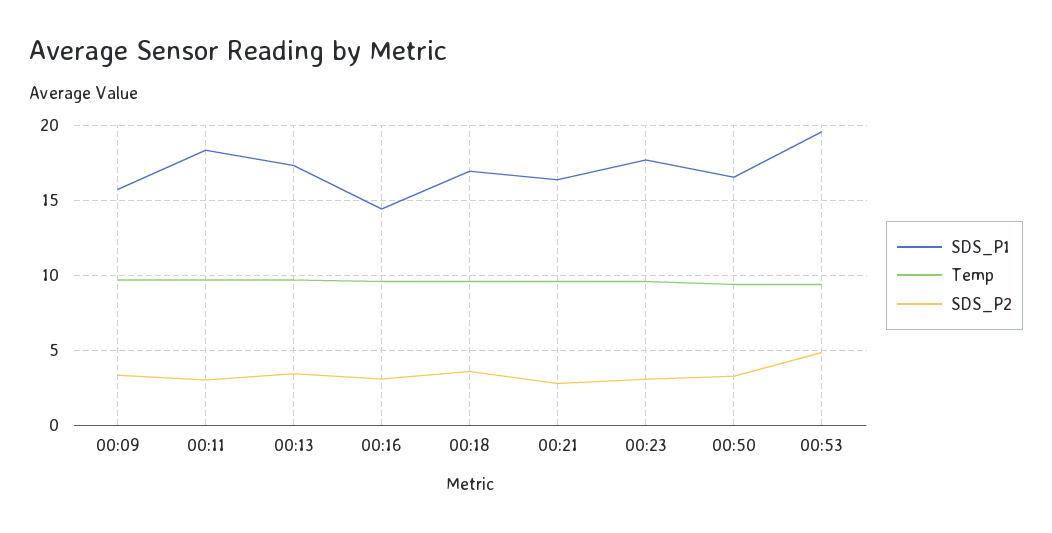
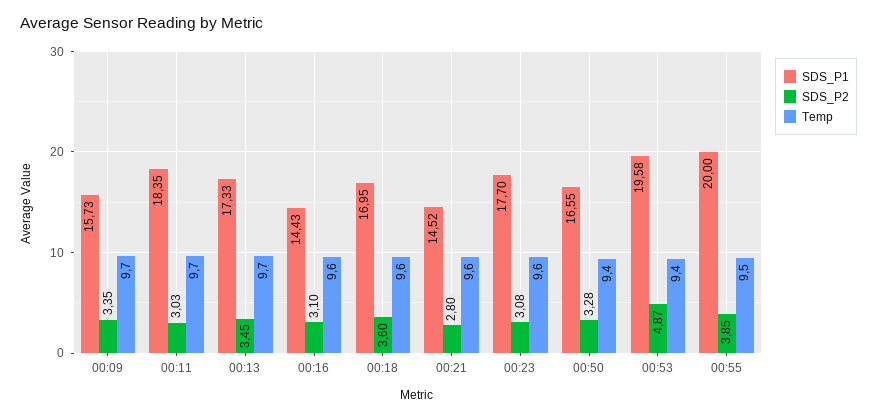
SDS_P1, 00:21: 16.5 -> 14.52
SDS_P1, 00:55: none -> 20
SDS_P2, 00:55: none -> 3.85
Temp, 00:55: none -> 9.5

